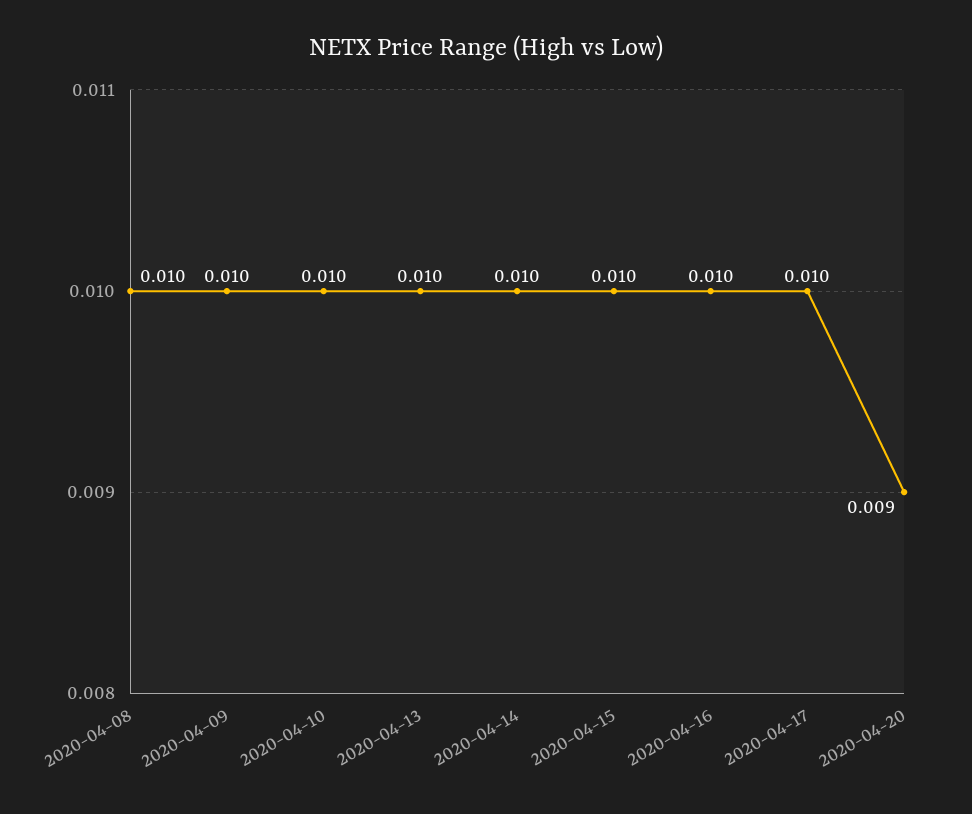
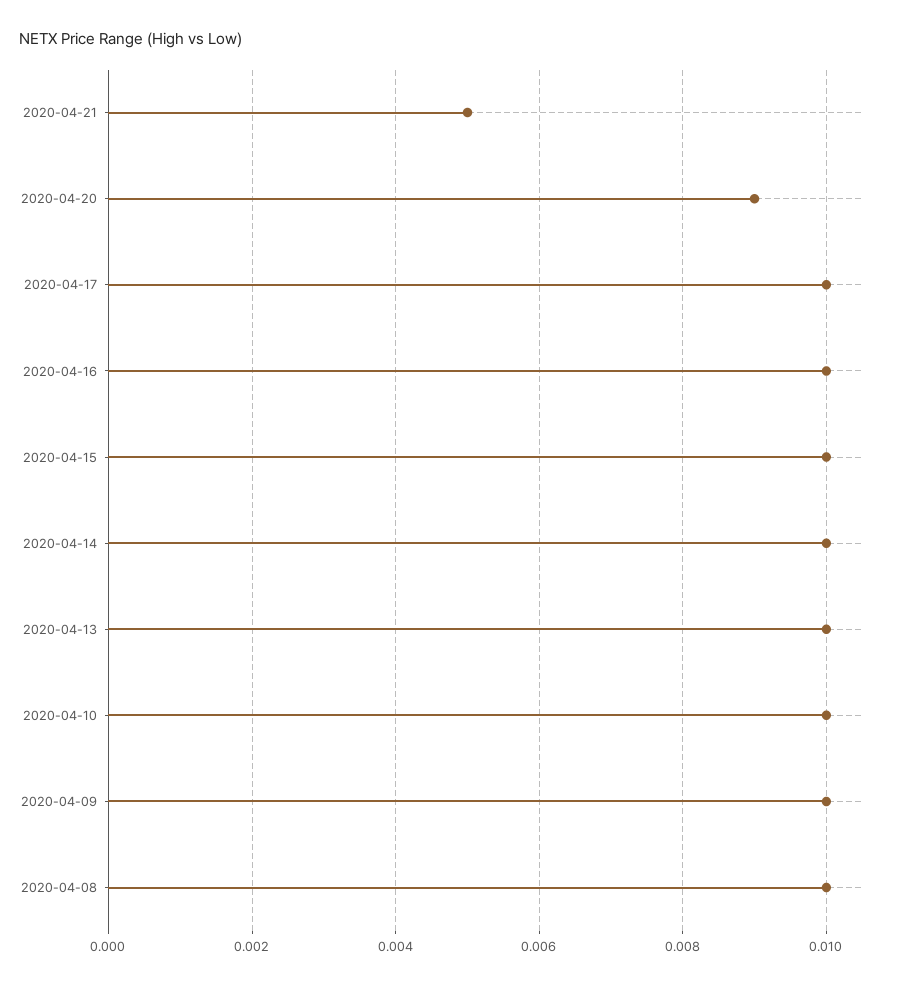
2020-04-21: none -> 0.005

